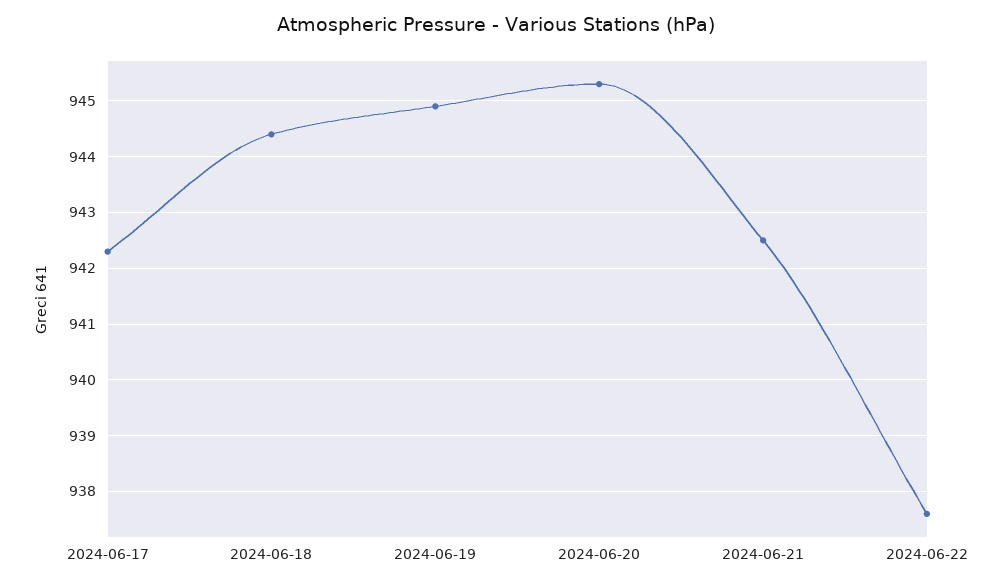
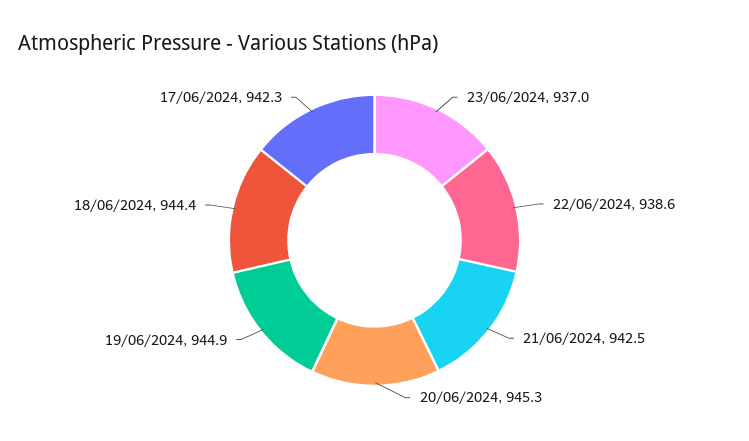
2024-06-22: 937.5 -> 938.6
23/06/2024: none -> 937

